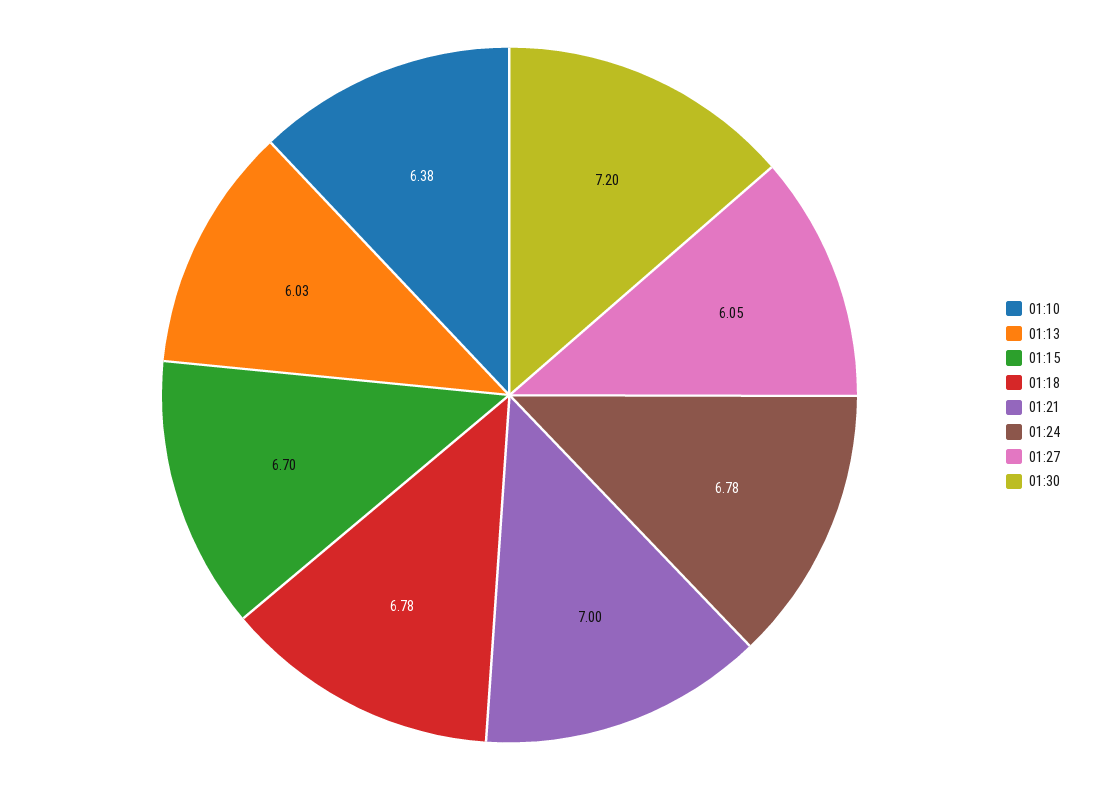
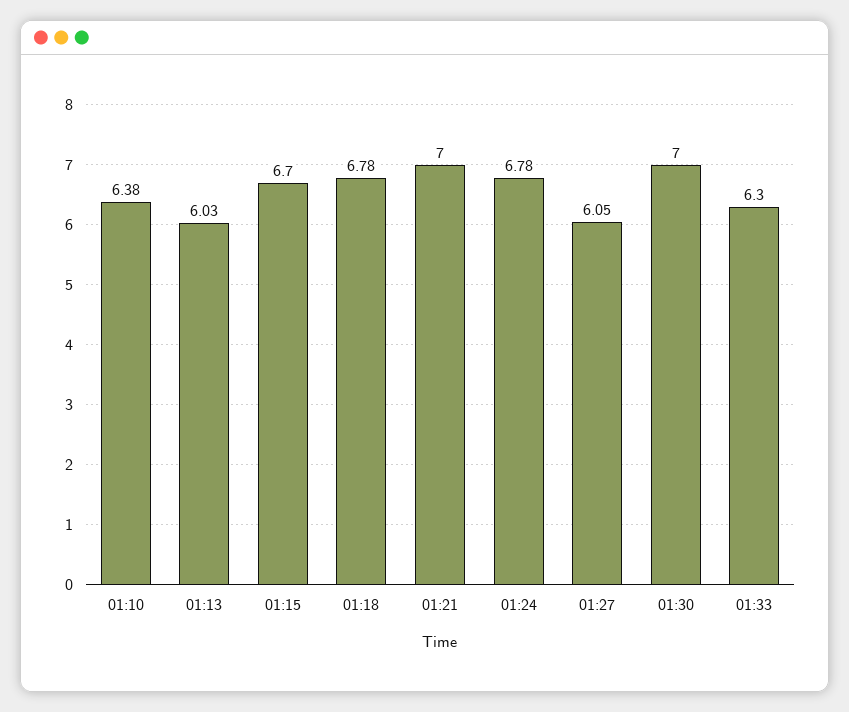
01:30: 7.2 -> 7
01:33: none -> 6.3

